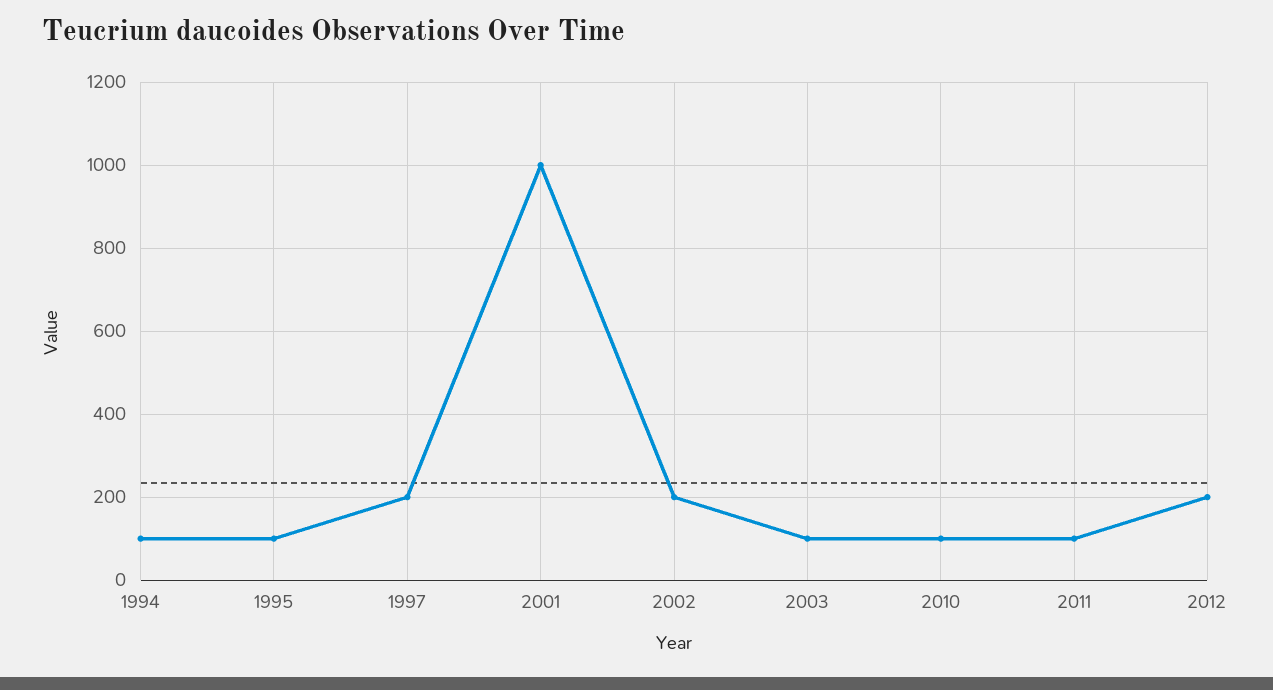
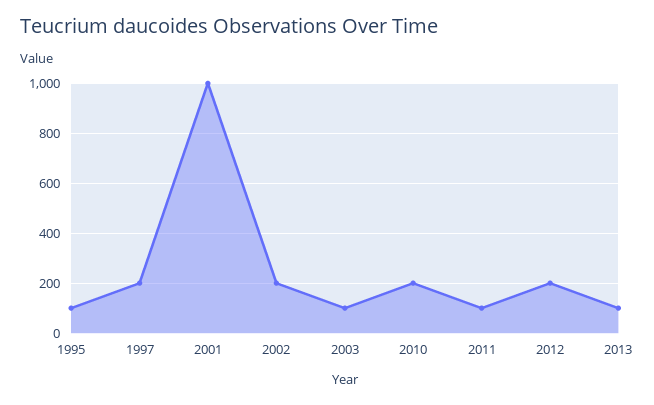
1994: 100 -> none
2010: 100 -> 200
2013: none -> 100

